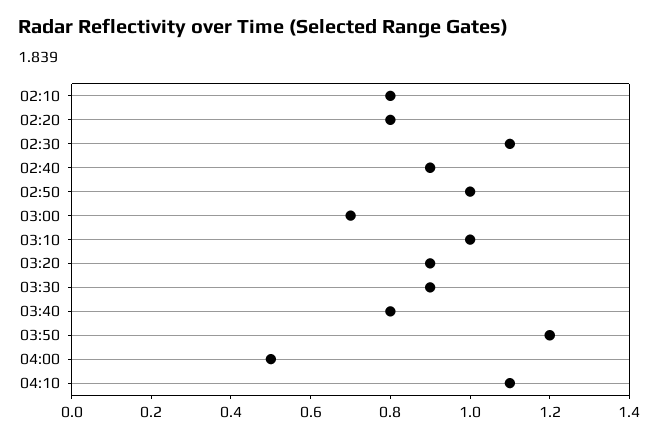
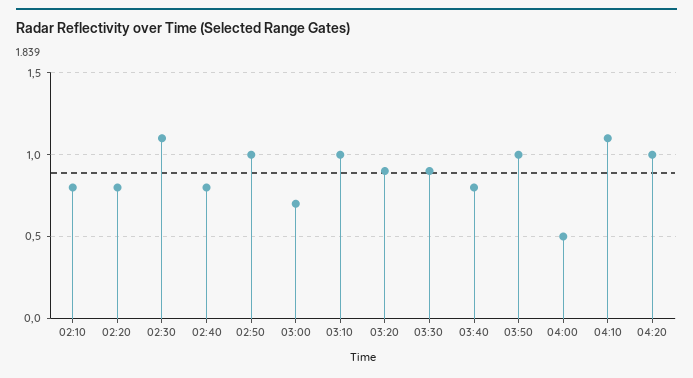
02:40: 0.9 -> 0.8
03:50: 1.2 -> 1
04:20: none -> 1

